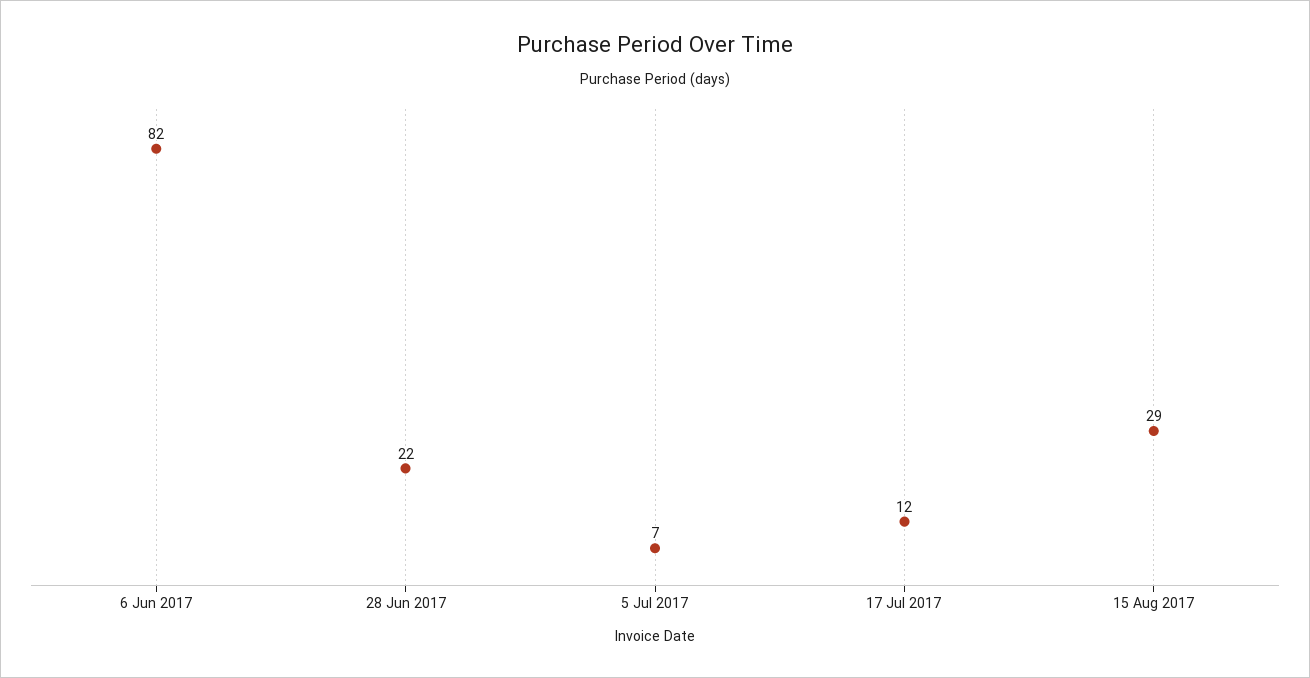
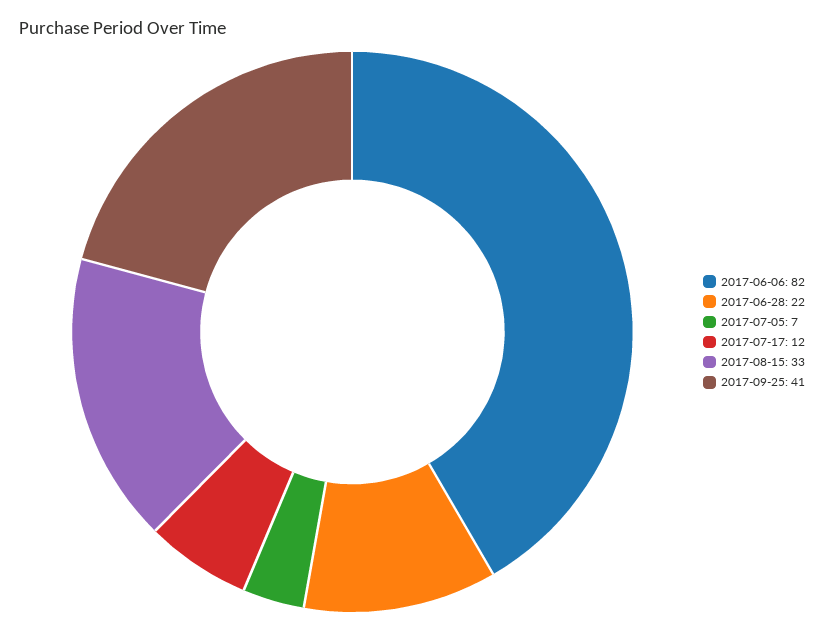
15 Aug 2017: 29 -> 33
2017-09-25: none -> 41

